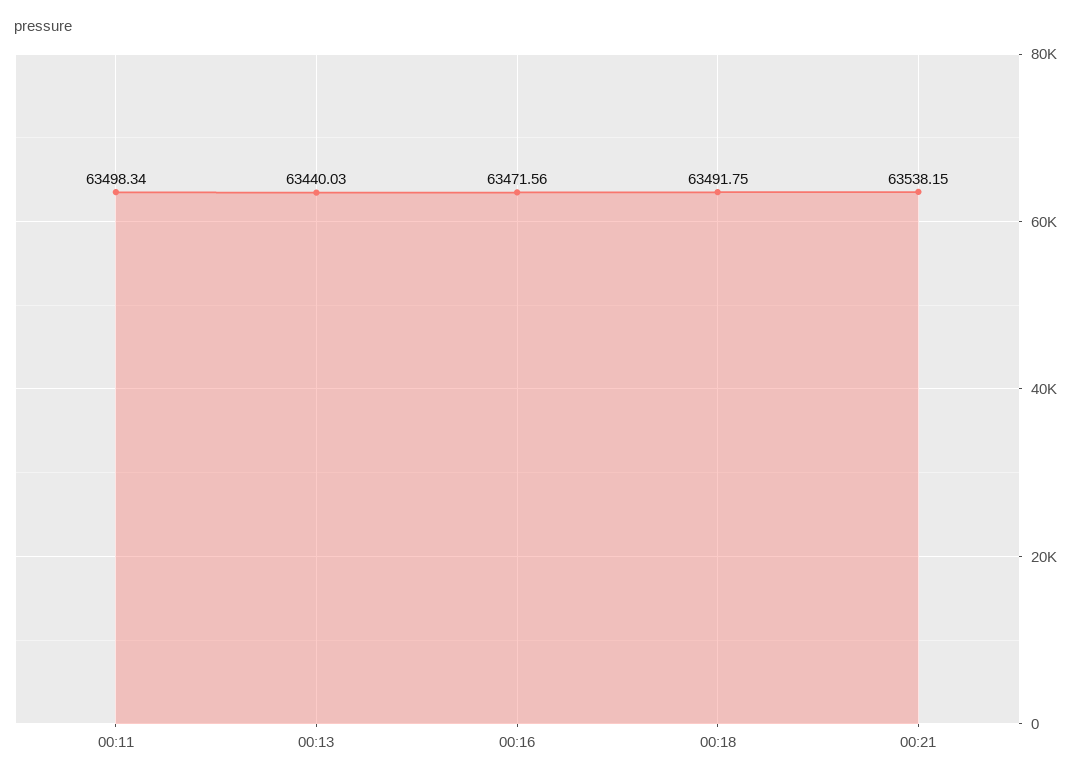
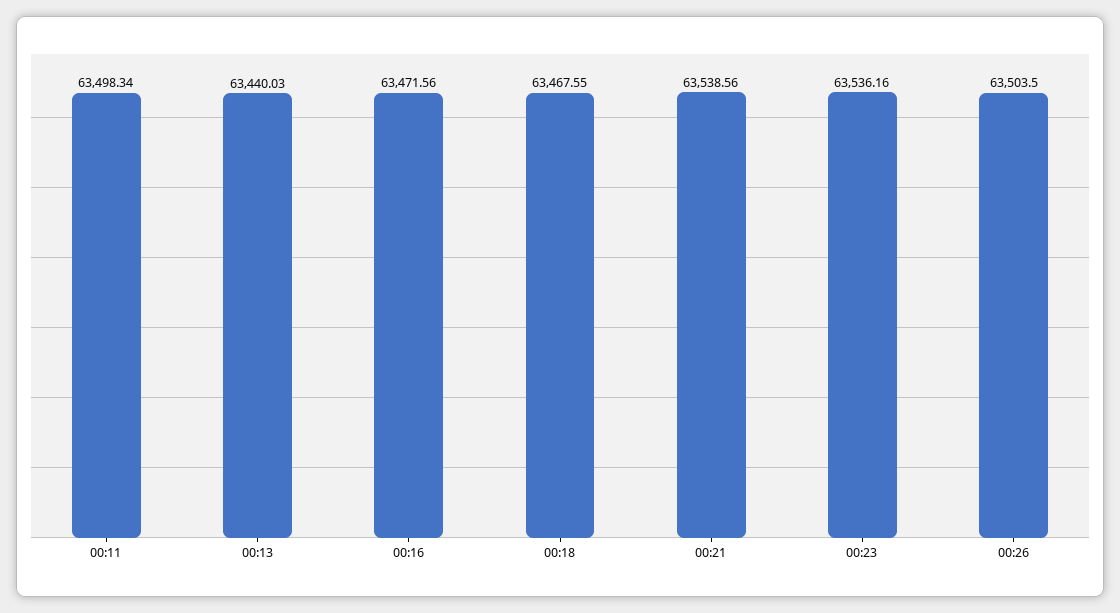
00:18: 63491.75 -> 63467.55
00:21: 63538.15 -> 63538.56
00:23: none -> 63536.16
00:26: none -> 63503.5

